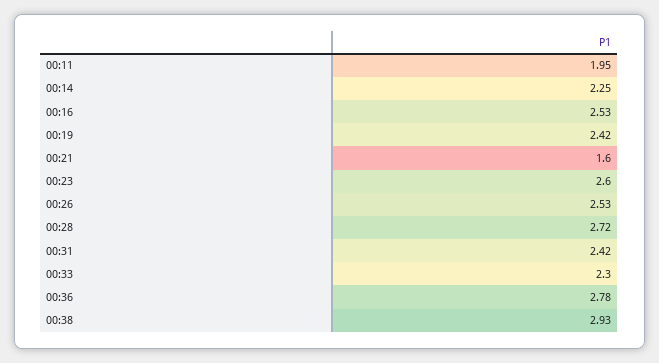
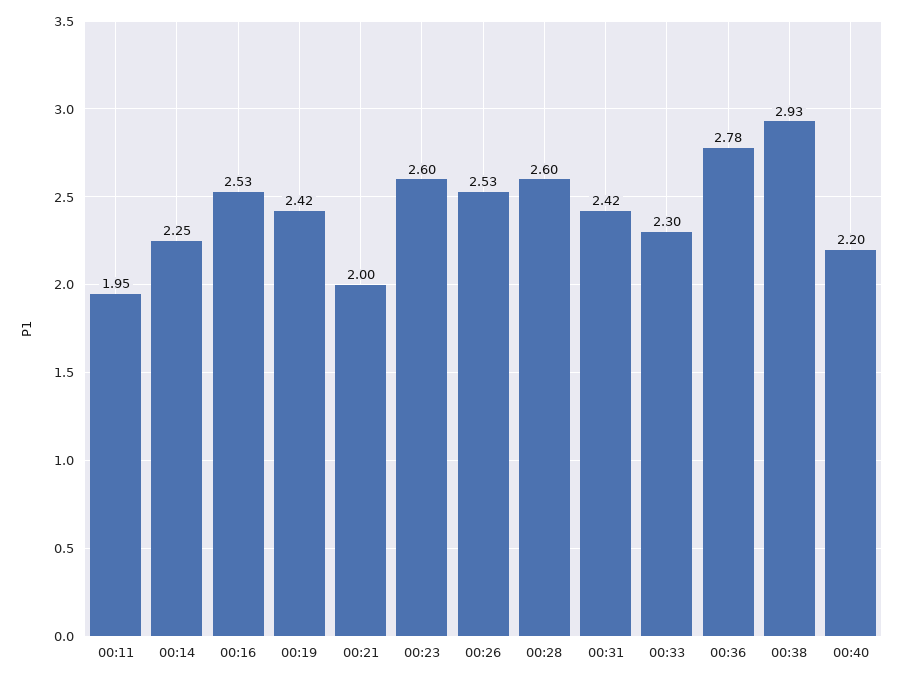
00:21: 1.6 -> 2
00:28: 2.72 -> 2.6
00:40: none -> 2.2

